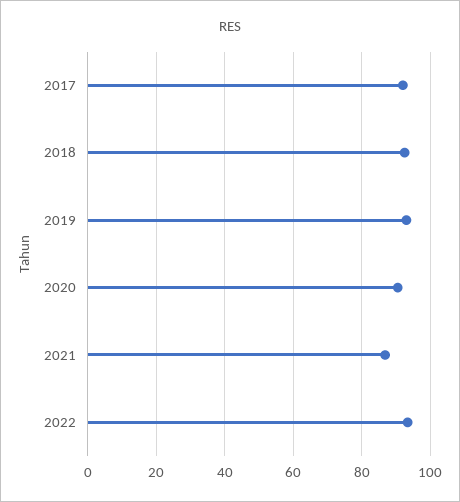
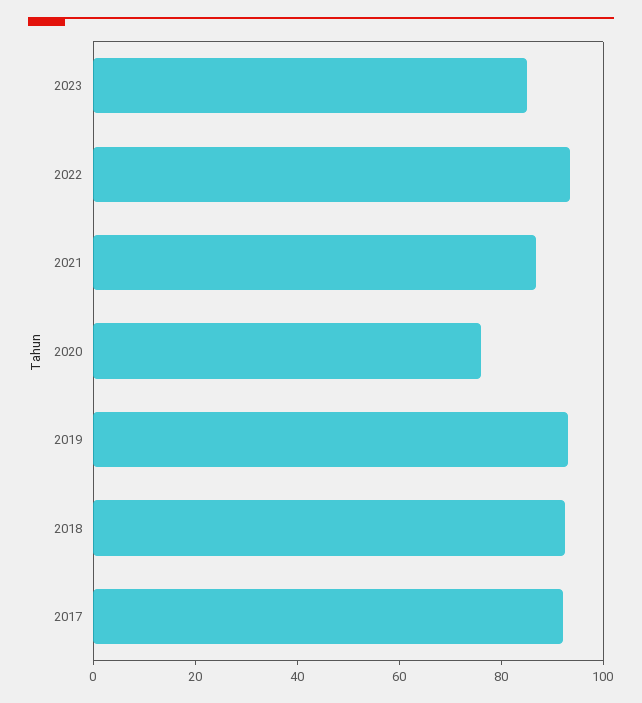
2020: 90 -> 75
2023: none -> 85

